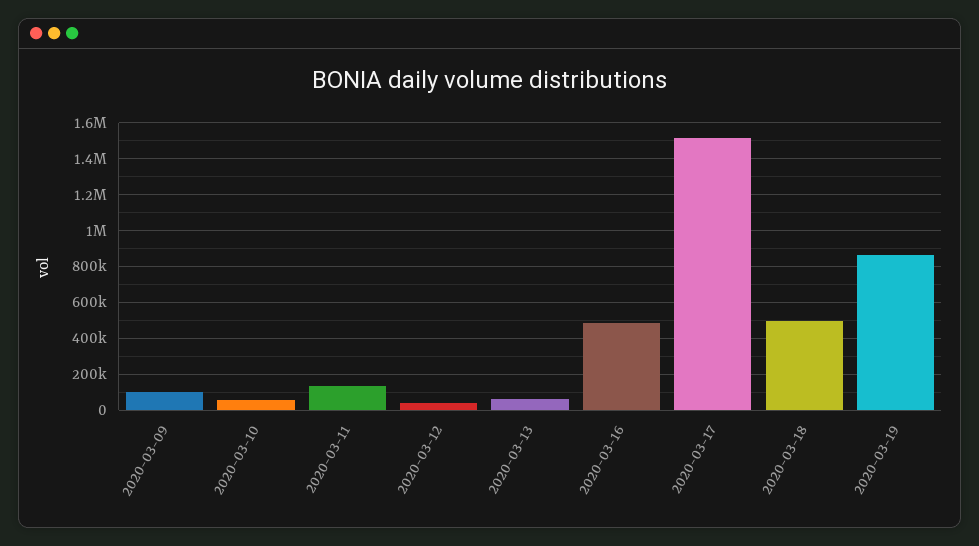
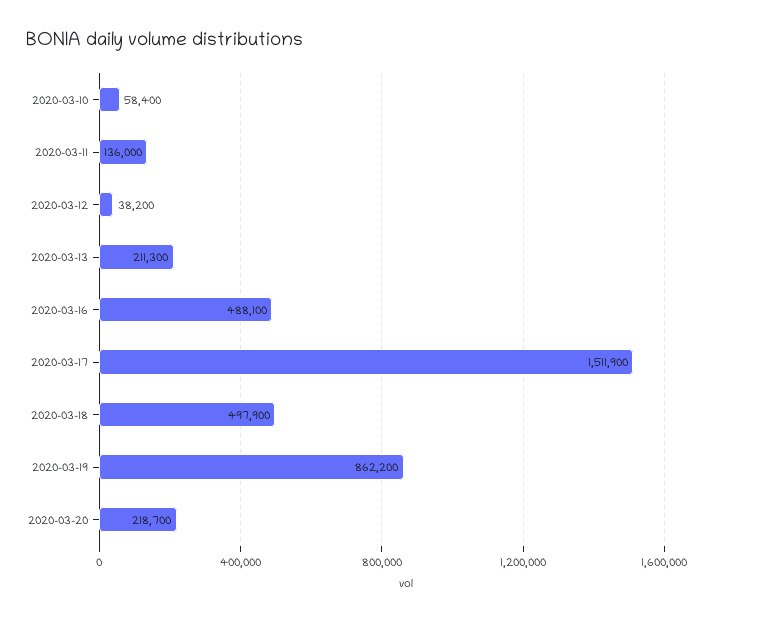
2020-03-09: 100000 -> none
2020-03-13: 50000 -> 211300
2020-03-20: none -> 218700

